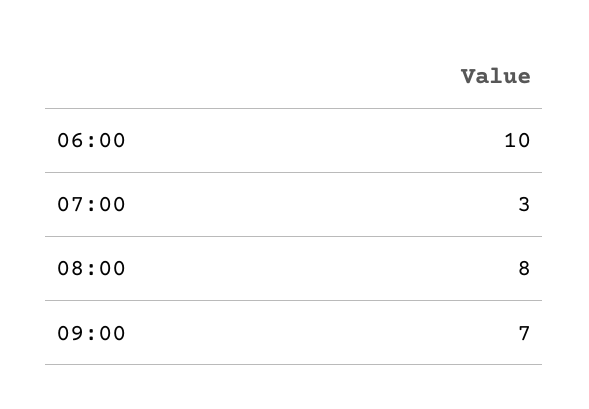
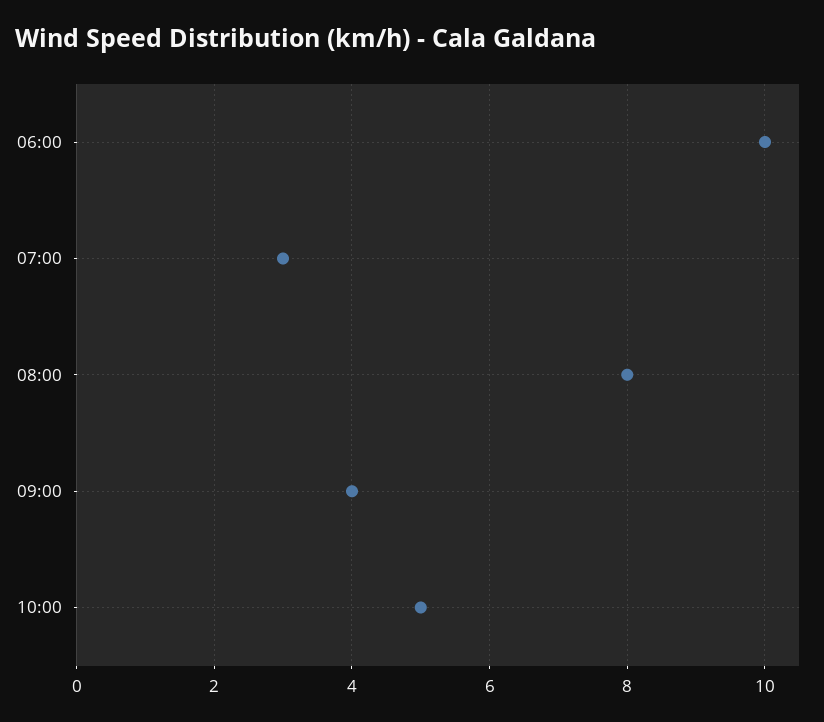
09:00: 7 -> 4
10:00: none -> 5

